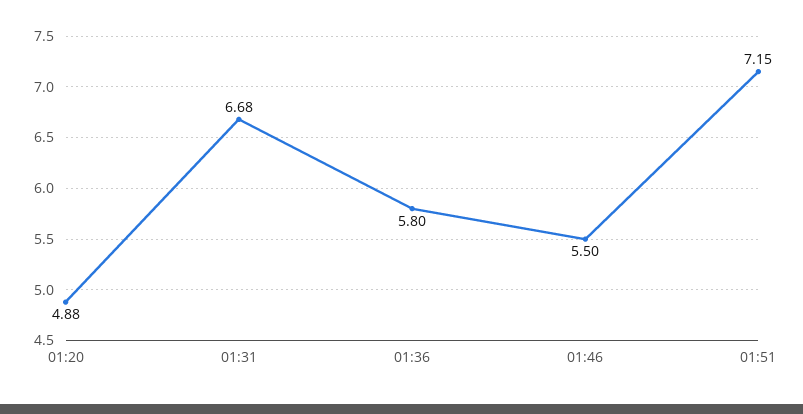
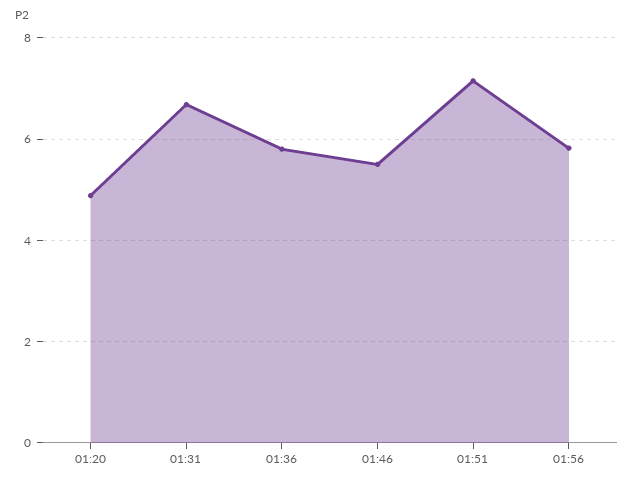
01:56: none -> 5.8

